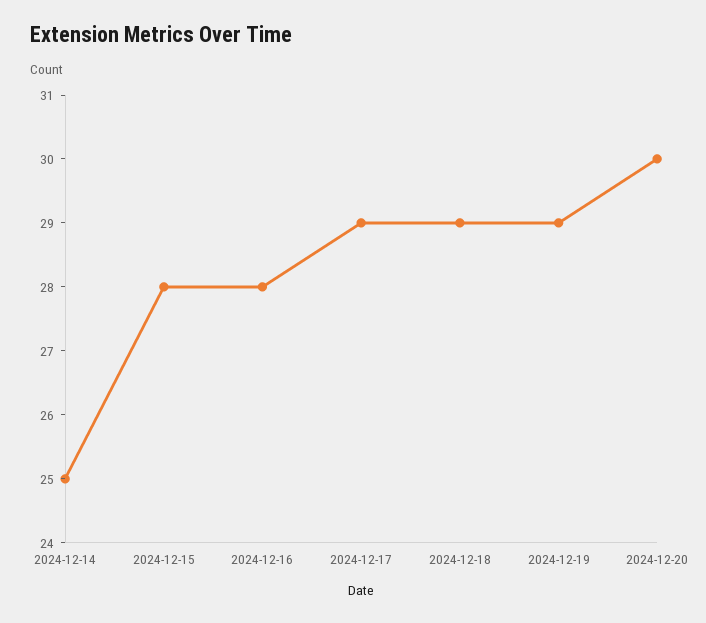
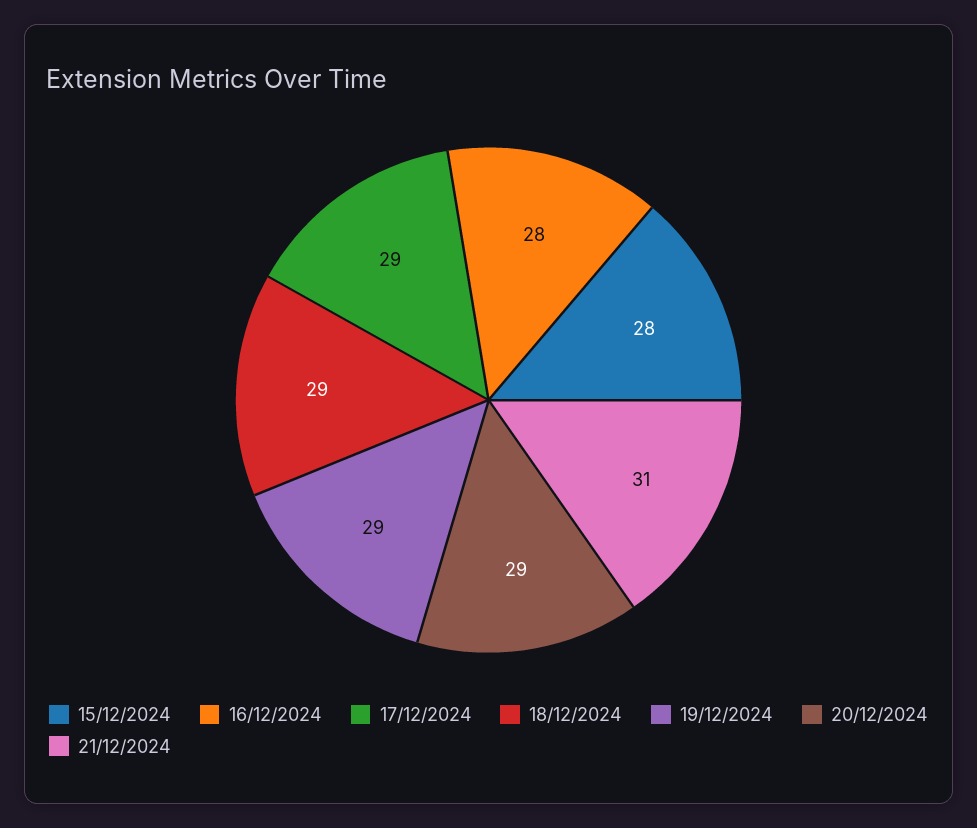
2024-12-14: 25 -> none
2024-12-20: 30 -> 29
21/12/2024: none -> 31

